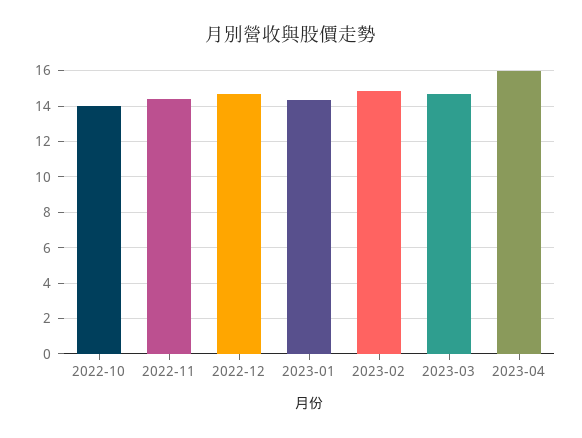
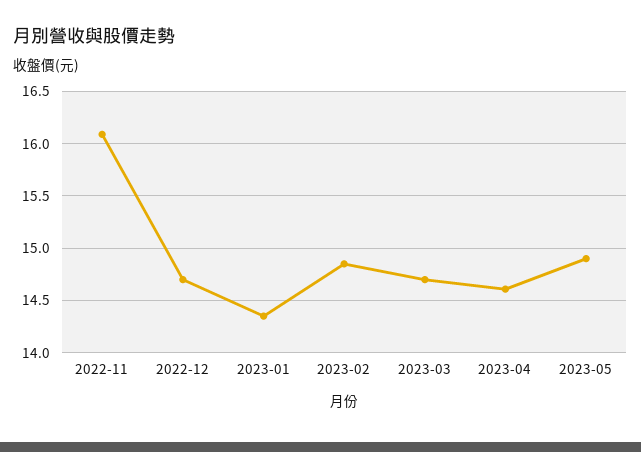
2022-10: 14 -> none
2022-11: 14.5 -> 16.1
2023-04: 16 -> 14.6
2023-05: none -> 14.9

